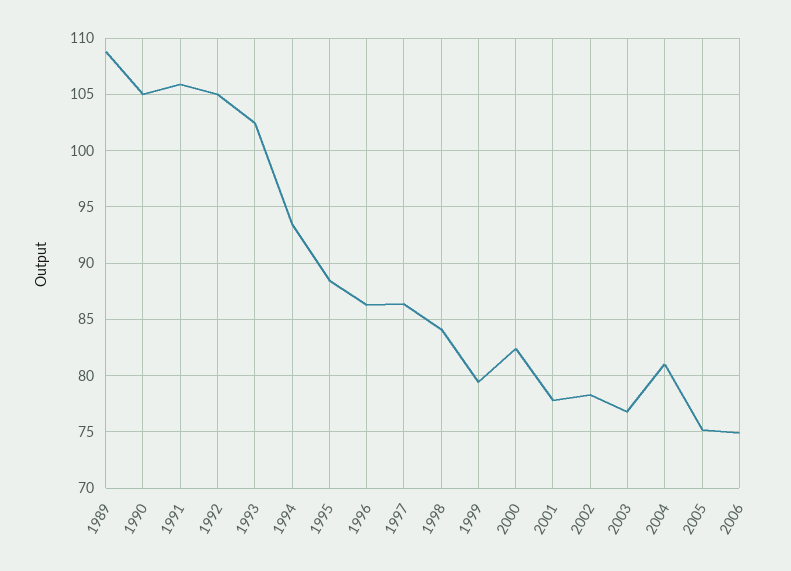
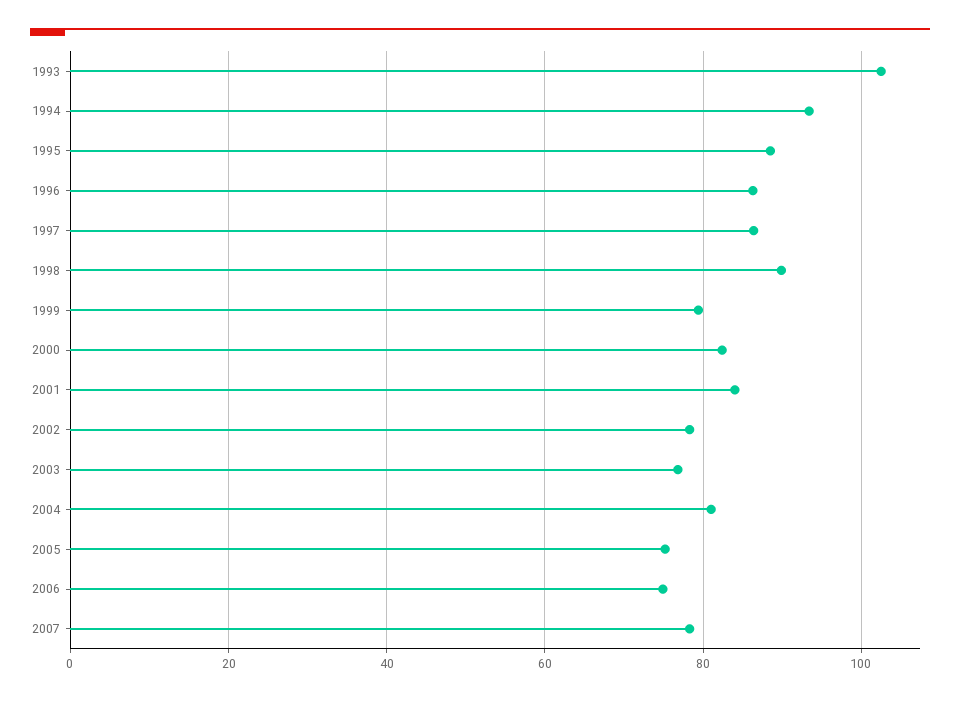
1989: 109 -> none
1990: 105 -> none
1991: 106 -> none
1992: 105 -> none
1998: 84 -> 90
2001: 78 -> 84
2007: none -> 78

